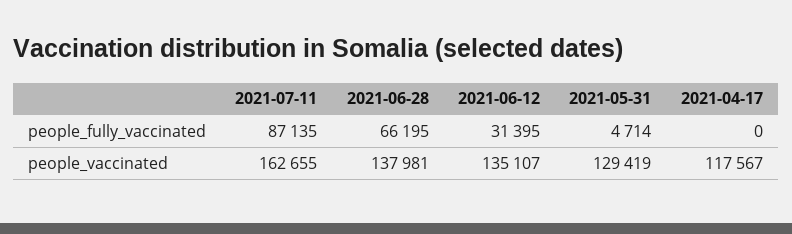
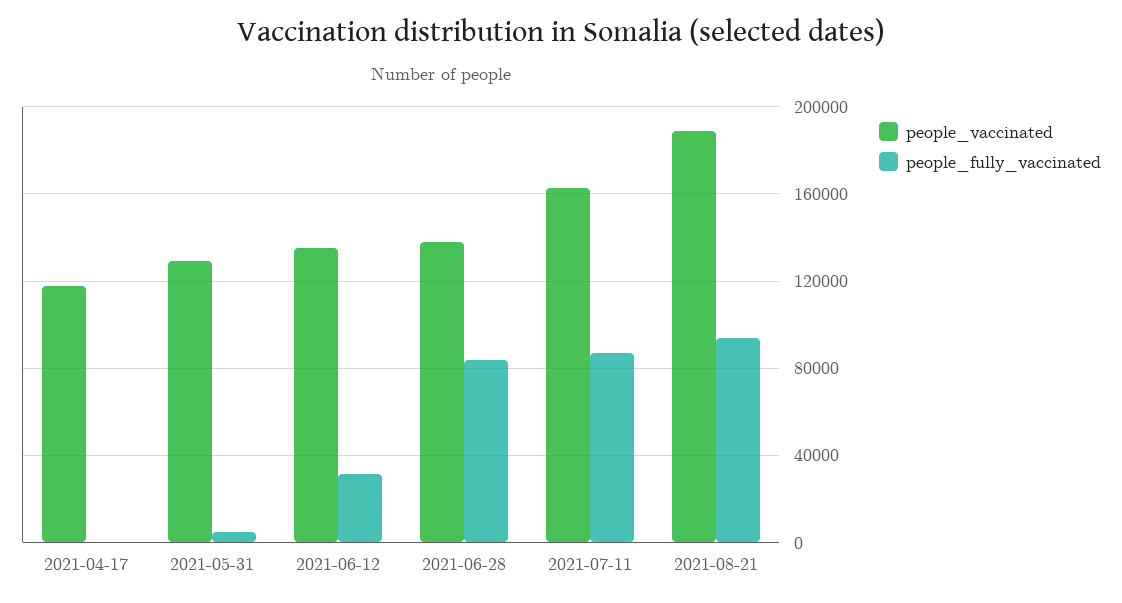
people_fully_vaccinated, 2021-06-28: 66195 -> 85000
people_vaccinated, 2021-08-21: none -> 190000
people_fully_vaccinated, 2021-08-21: none -> 95000

